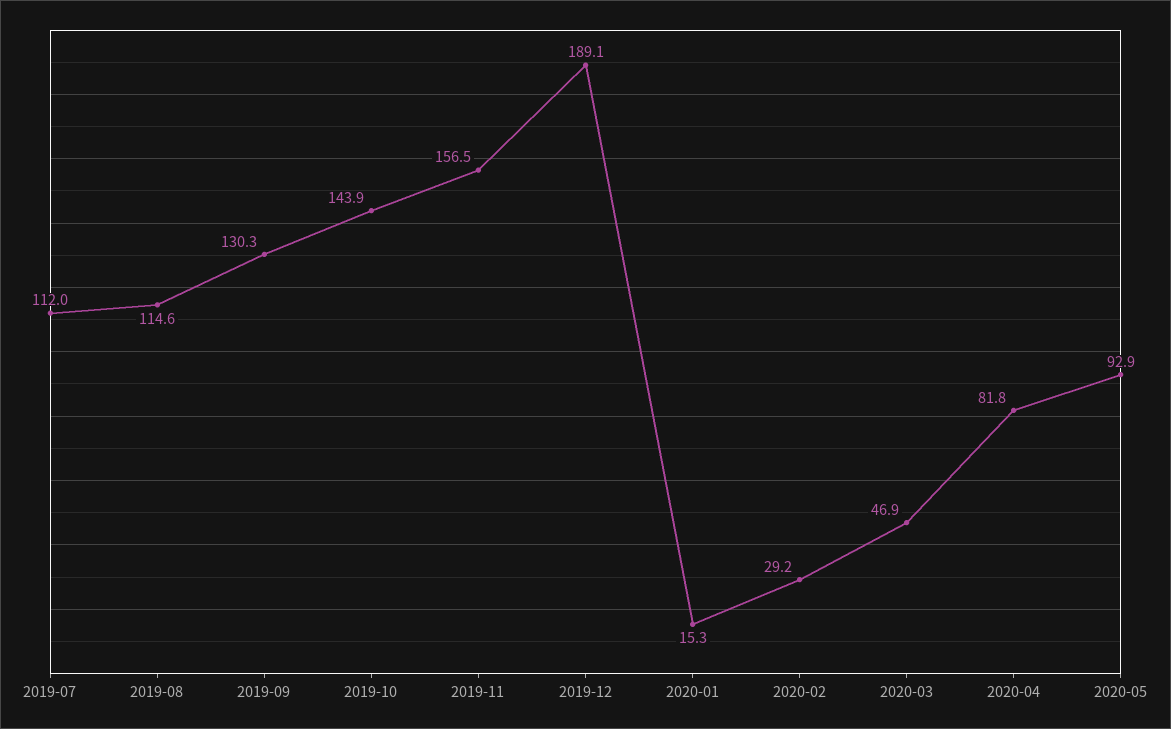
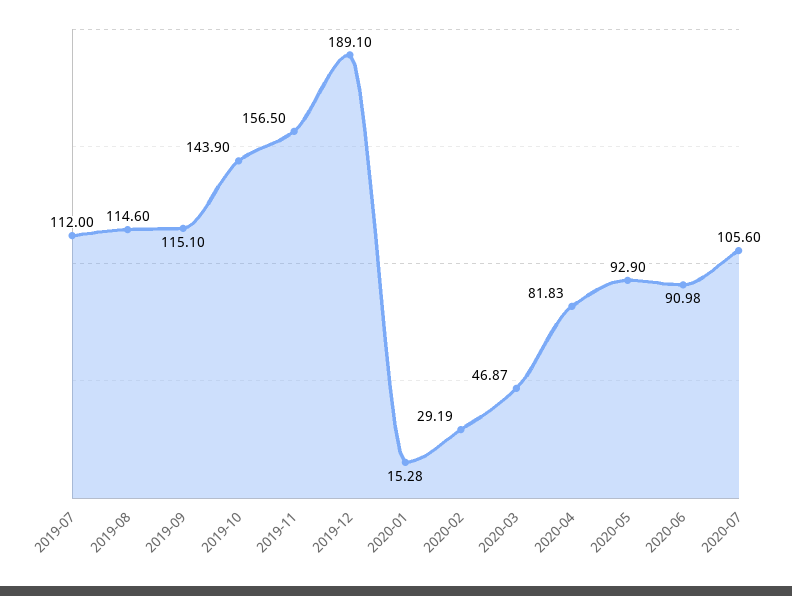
2019-09: 130.3 -> 115.1
2020-06: none -> 90.98
2020-07: none -> 105.6

